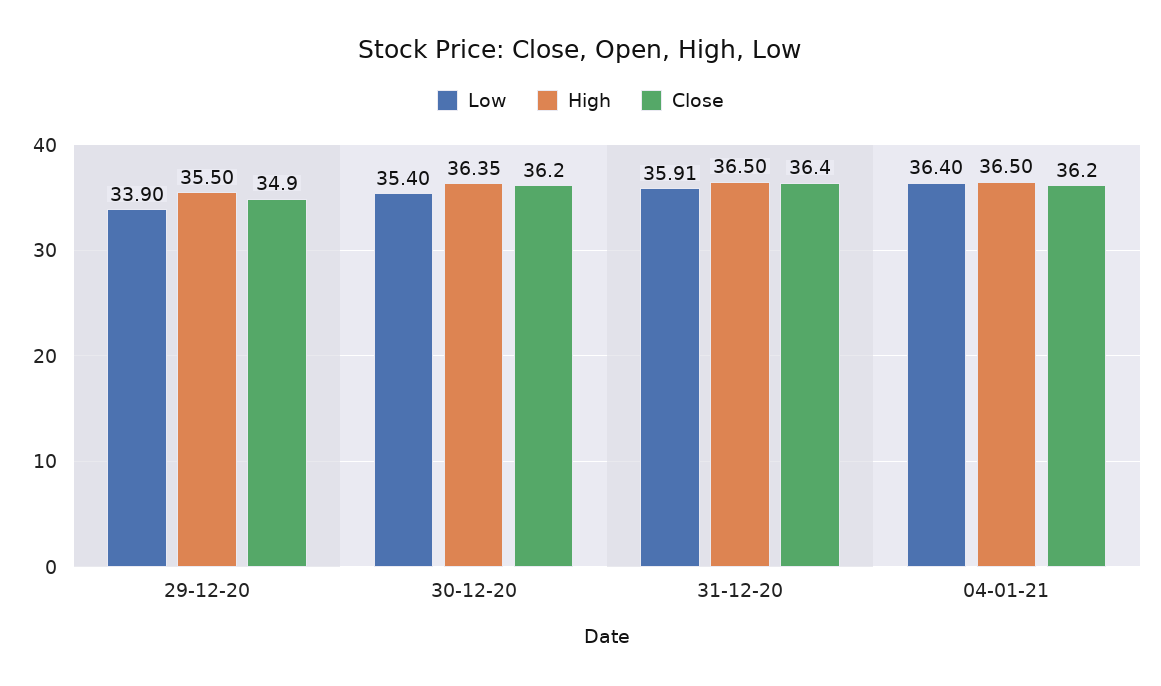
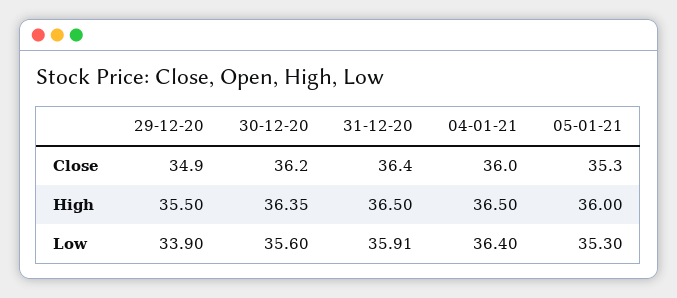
Low, 30-12-20: 35.4 -> 35.6
Close, 04-01-21: 36.2 -> 36
Close, 05-01-21: none -> 35.3
High, 05-01-21: none -> 36
Low, 05-01-21: none -> 35.3

